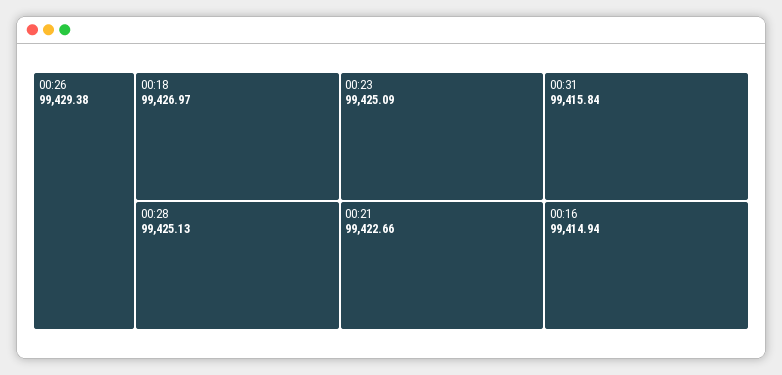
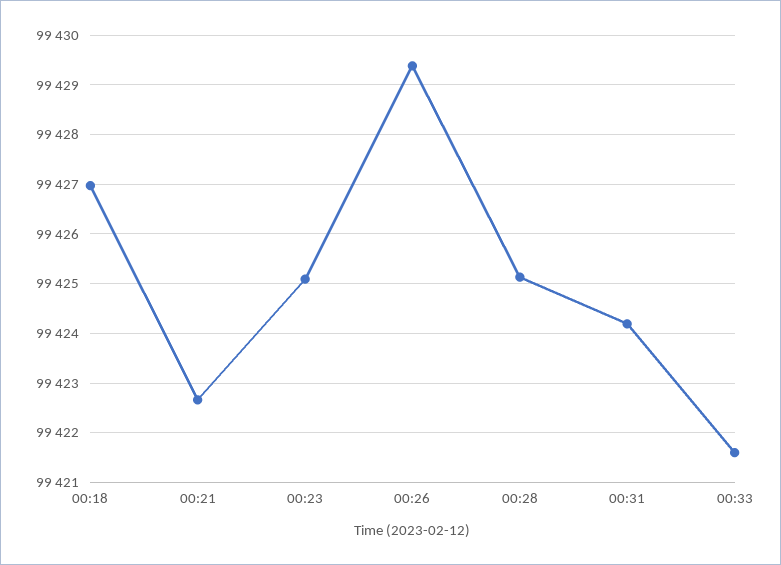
00:31: 99415.84 -> 99424.2
00:16: 99414.94 -> none
00:33: none -> 99421.6

